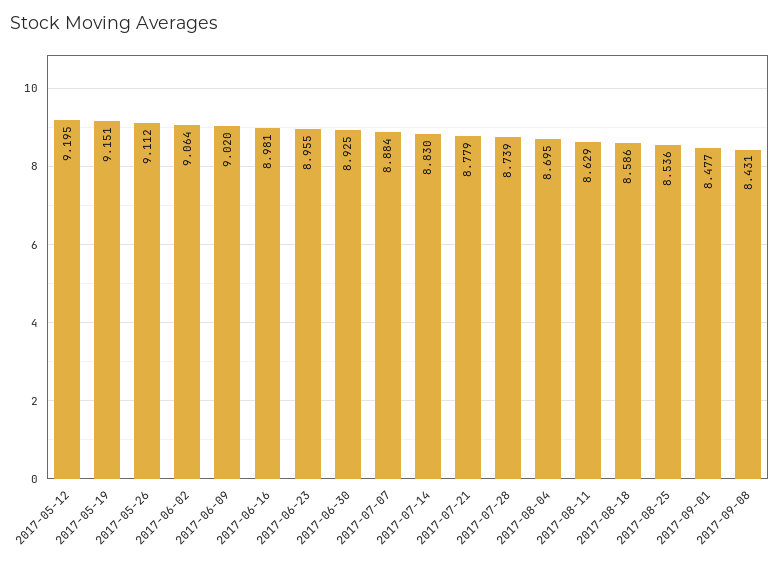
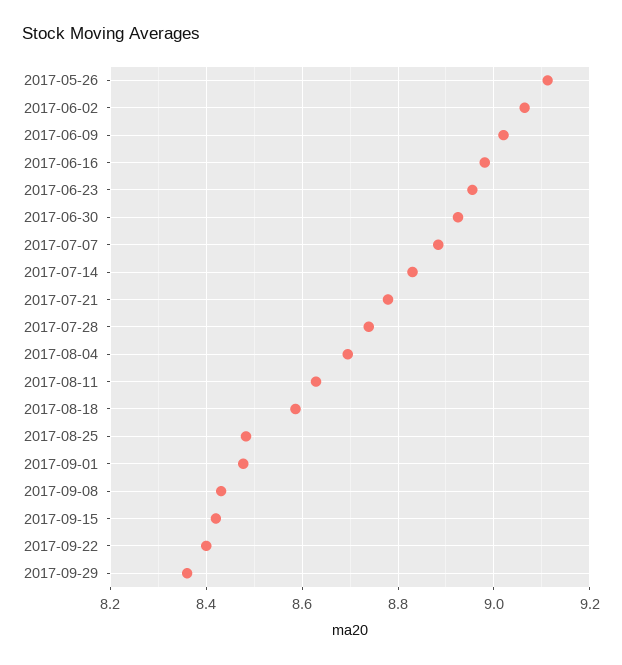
2017-05-12: 9.195 -> none
2017-05-19: 9.151 -> none
2017-08-25: 8.536 -> 8.48
2017-09-15: none -> 8.42
2017-09-22: none -> 8.4
2017-09-29: none -> 8.36

